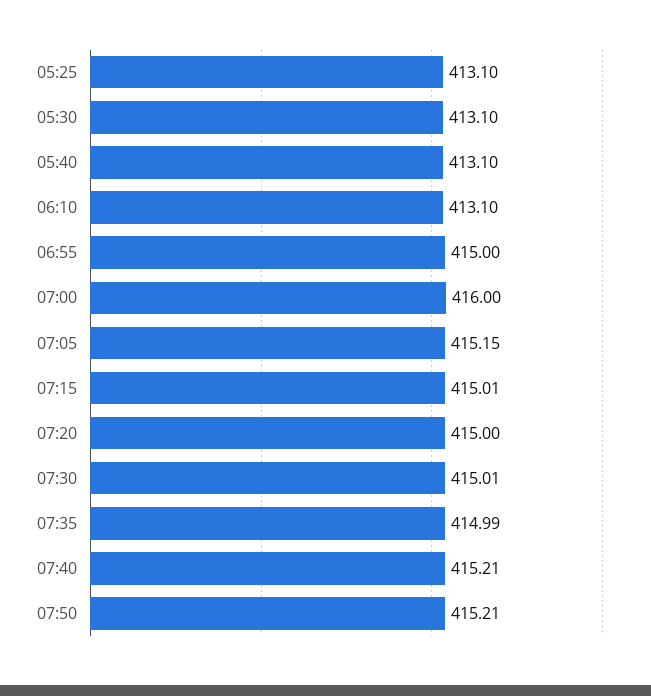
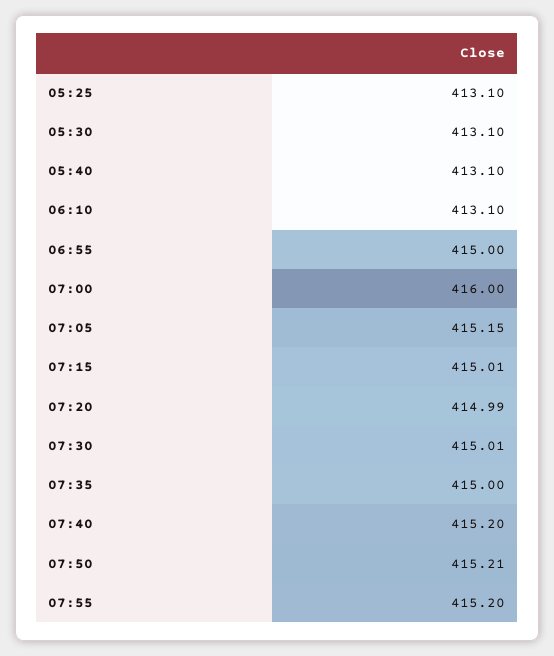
07:20: 415 -> 414.99
07:35: 414.99 -> 415
07:40: 415.21 -> 415.2
07:55: none -> 415.2

